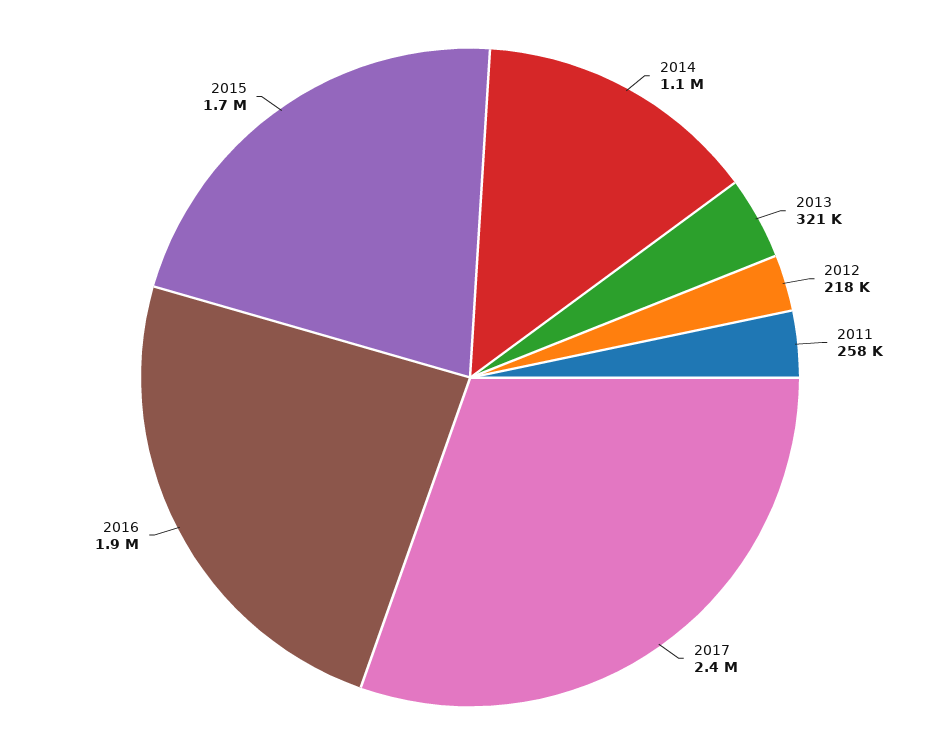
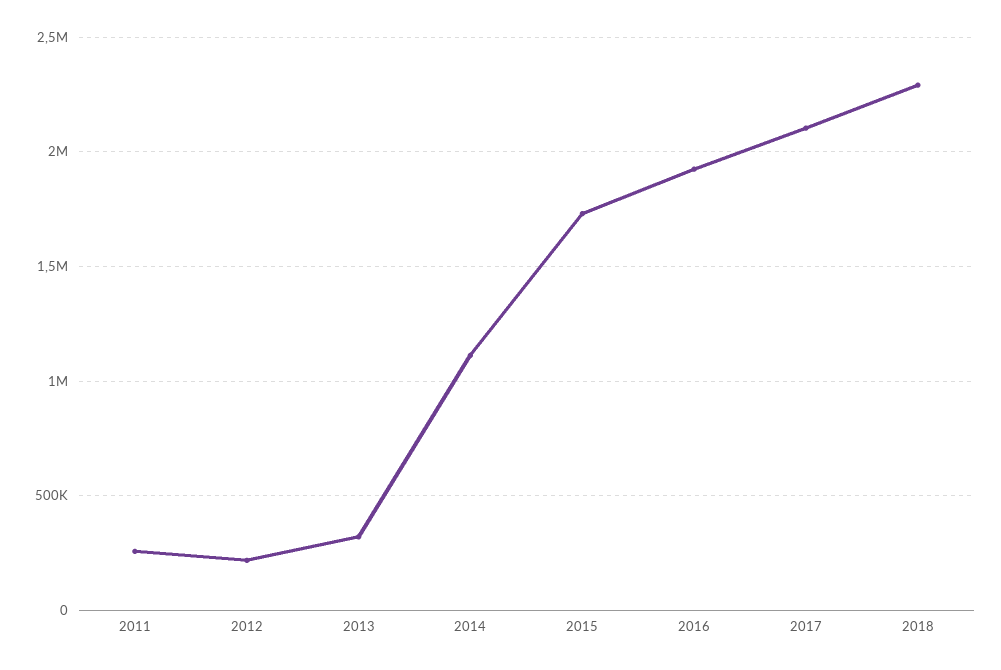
2017: 2400000 -> 2100000
2018: none -> 2300000

